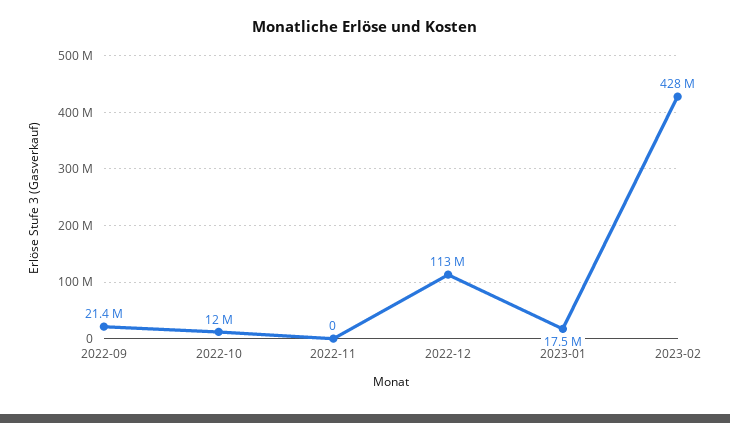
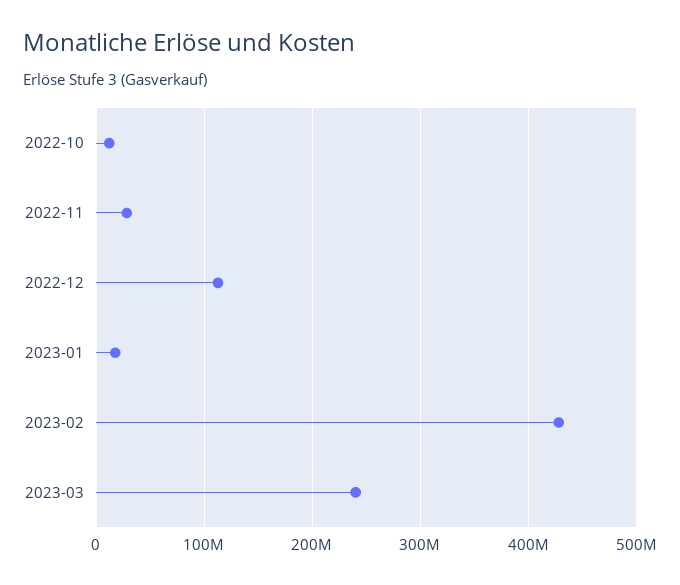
2022-09: 21400000 -> none
2022-11: 0 -> 30000000
2023-03: none -> 240000000

